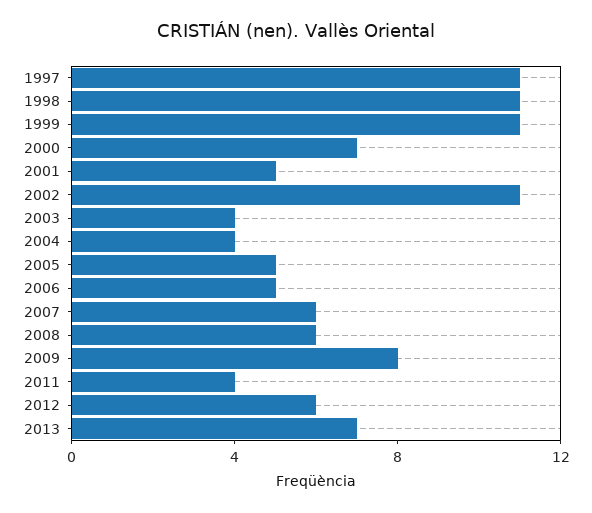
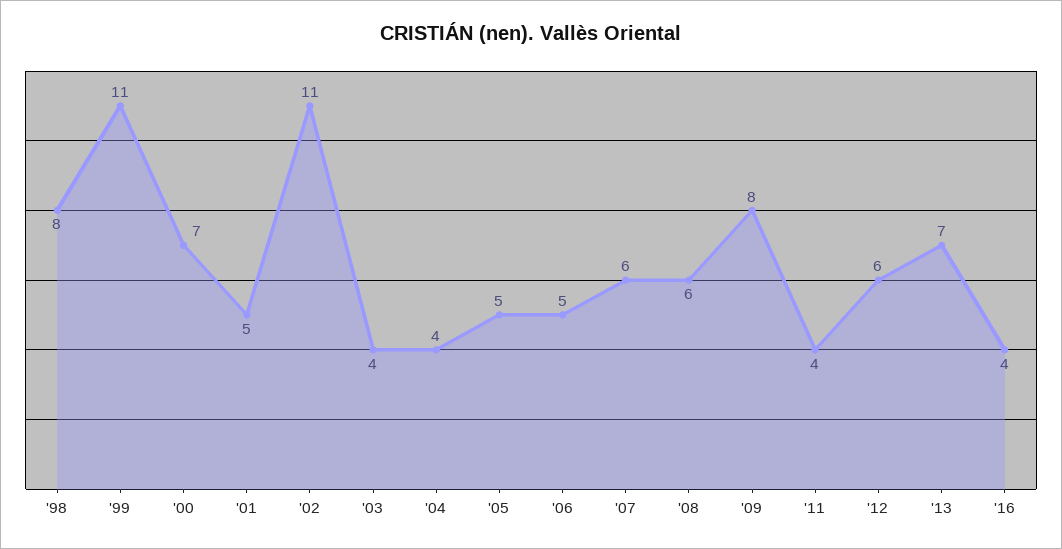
1997: 11 -> none
1998: 11 -> 8
'16: none -> 4

